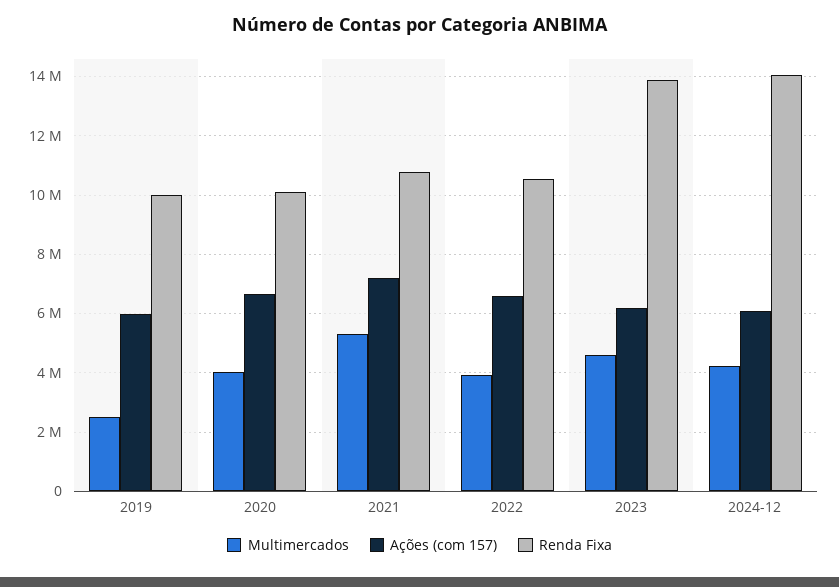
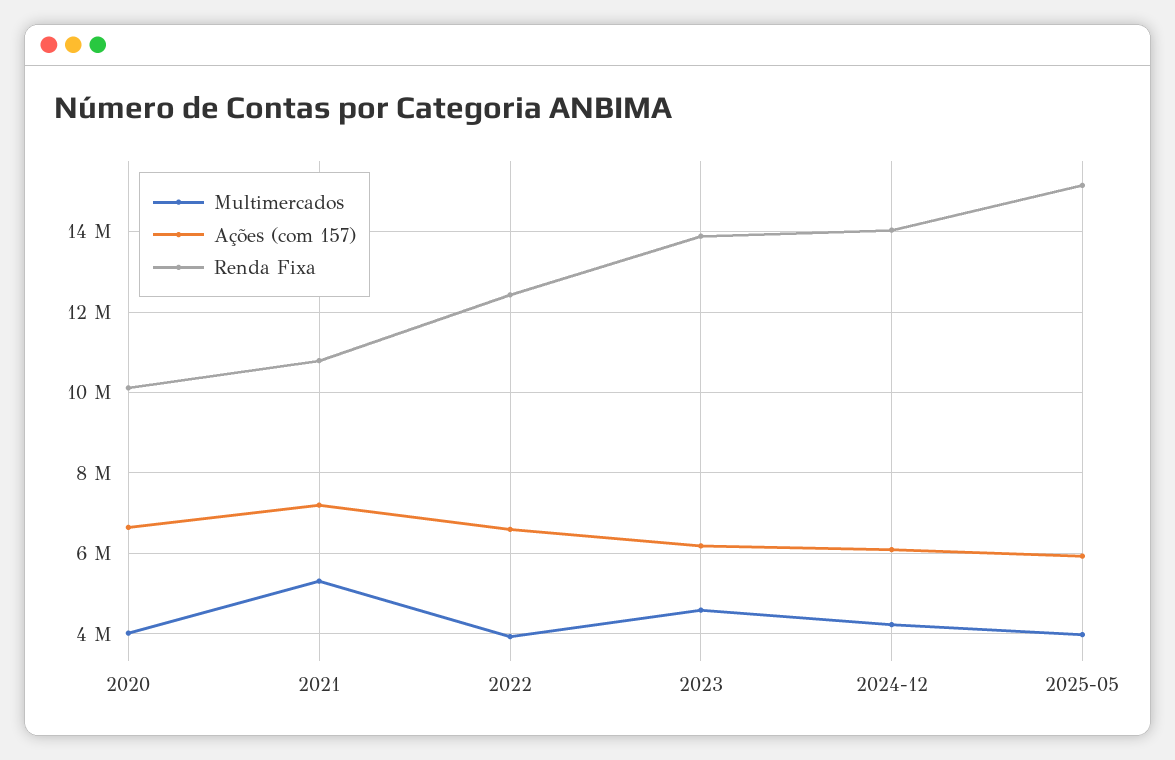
Multimercados, 2019: 2500000 -> none
Ações (com 157), 2019: 6000000 -> none
Renda Fixa, 2019: 10000000 -> none
Renda Fixa, 2022: 10500000 -> 12400000
Multimercados, 2025-05: none -> 4000000
Ações (com 157), 2025-05: none -> 6000000
Renda Fixa, 2025-05: none -> 15200000

